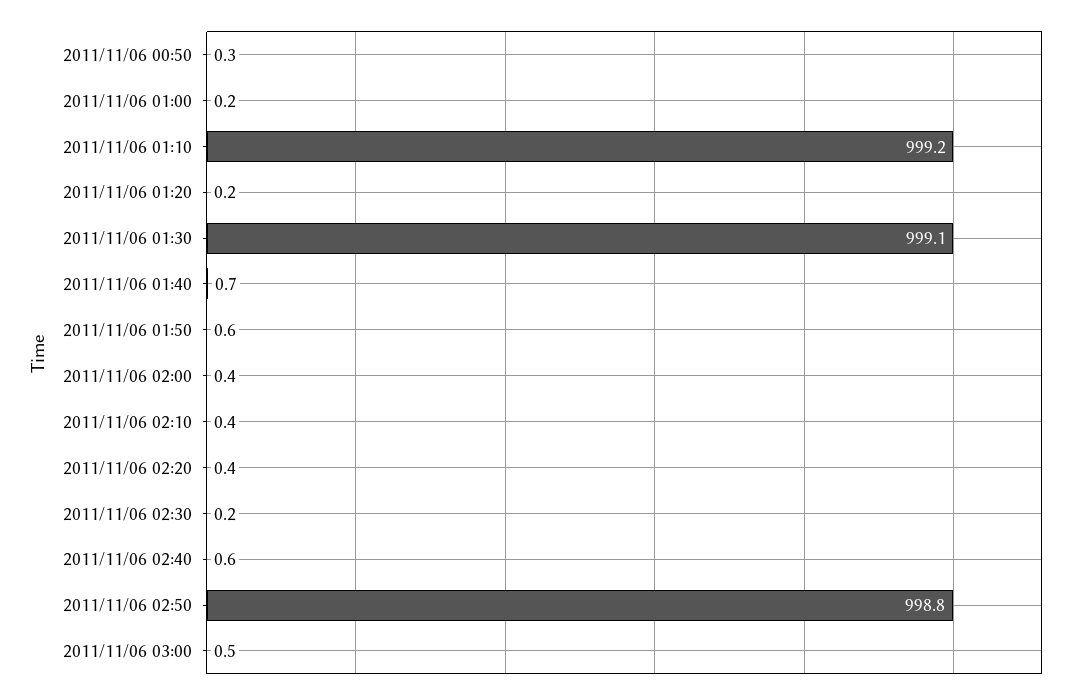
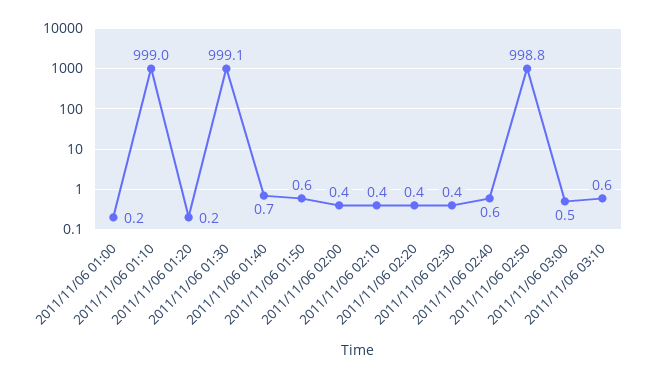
2011/11/06 00:50: 0.3 -> none
2011/11/06 01:10: 999.2 -> 999
2011/11/06 02:30: 0.2 -> 0.4
2011/11/06 03:10: none -> 0.6

